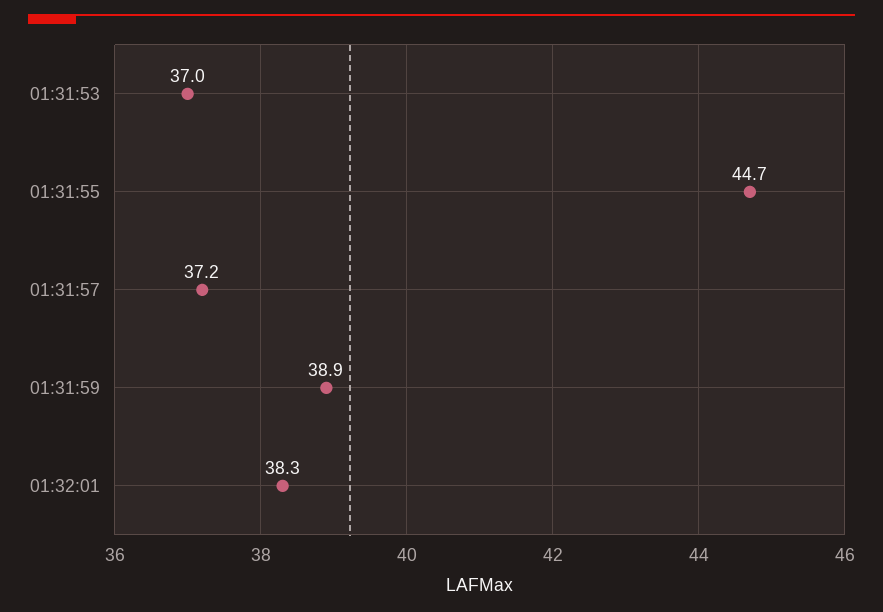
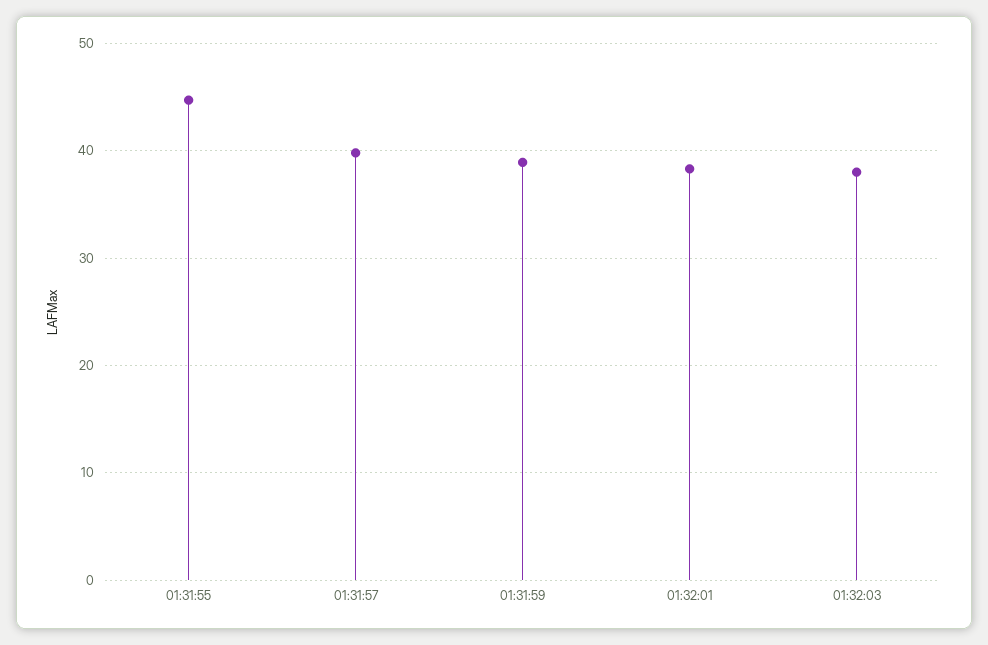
01:31:53: 37 -> none
01:31:57: 37.2 -> 40
01:32:03: none -> 38

